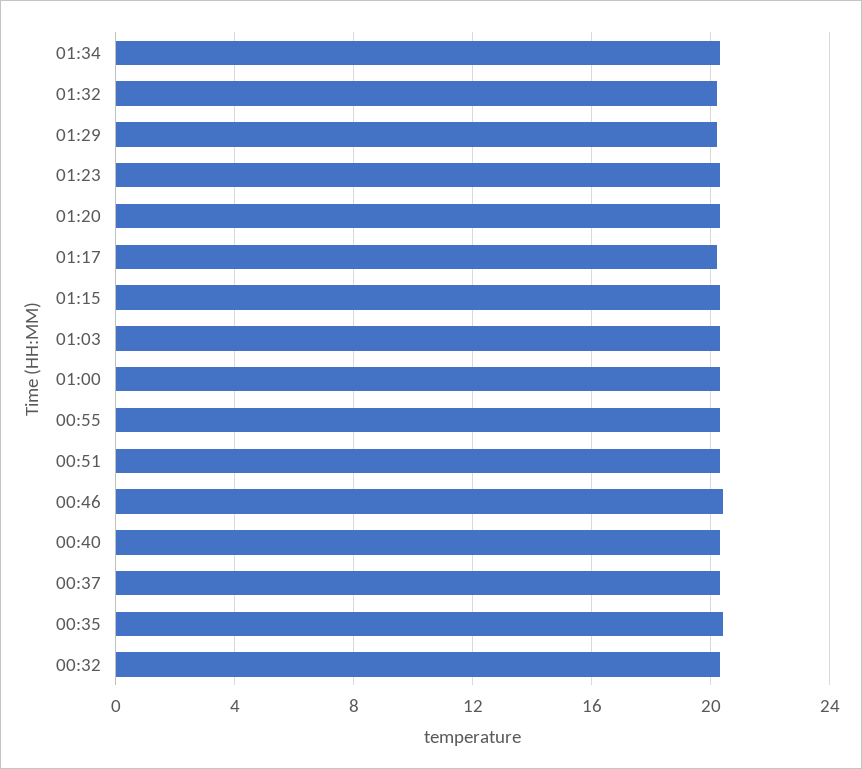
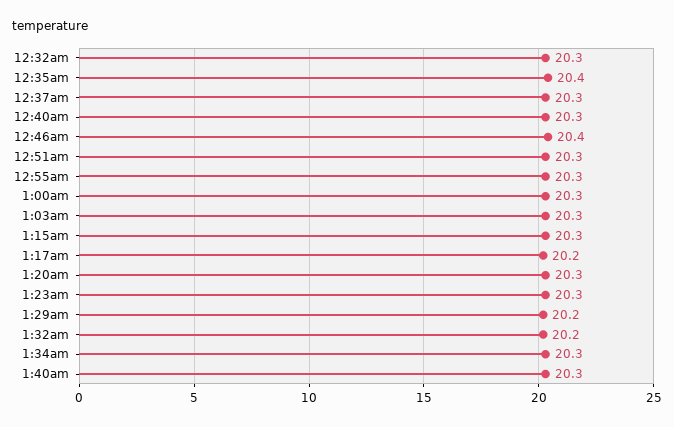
1:40am: none -> 20.3

